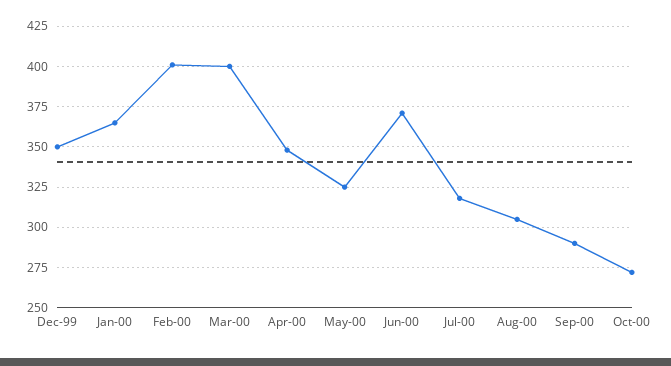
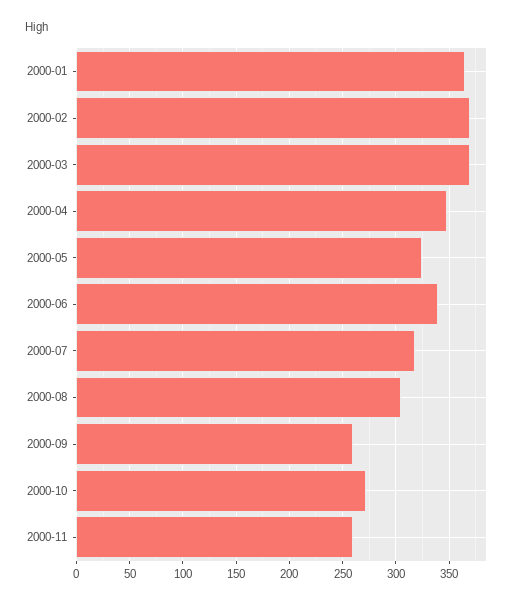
Dec-99: 350 -> none
Feb-00: 400 -> 370
Mar-00: 400 -> 370
Jun-00: 370 -> 340
Sep-00: 290 -> 260
2000-11: none -> 260

